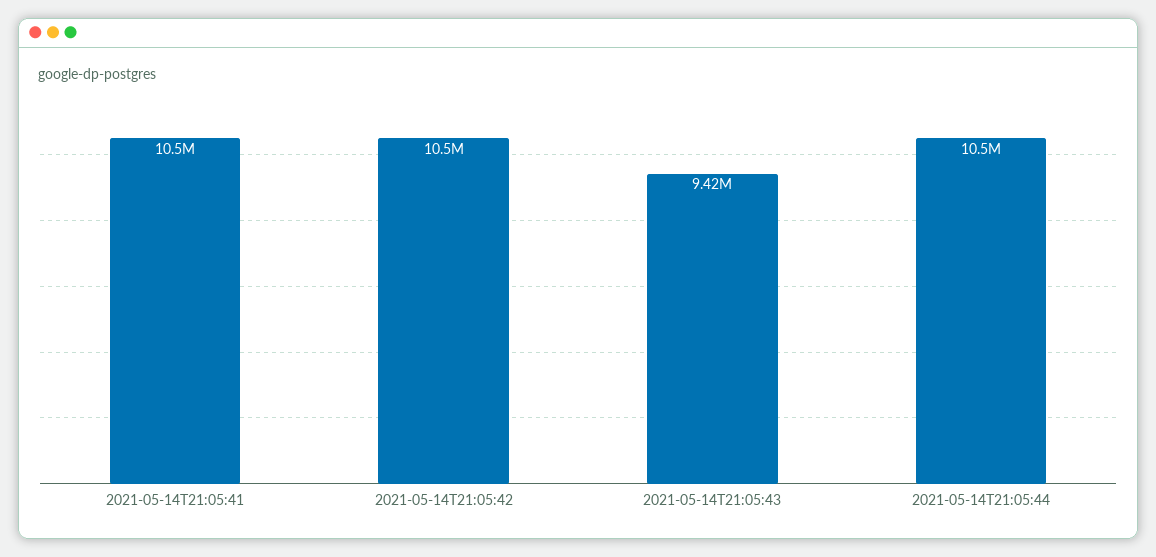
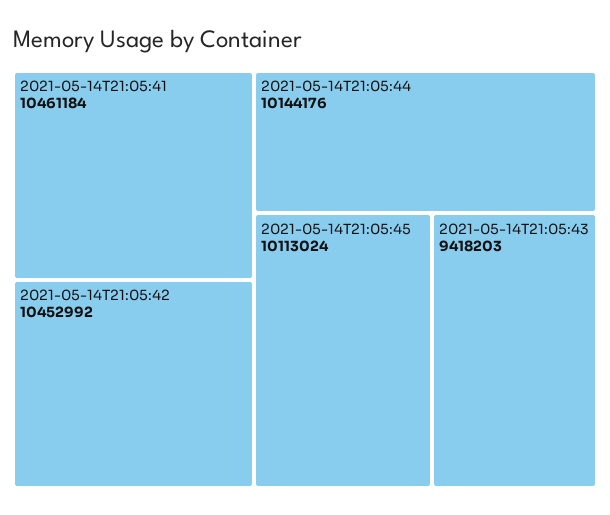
2021-05-14T21:05:44: 10500000 -> 10144176
2021-05-14T21:05:45: none -> 10113024

